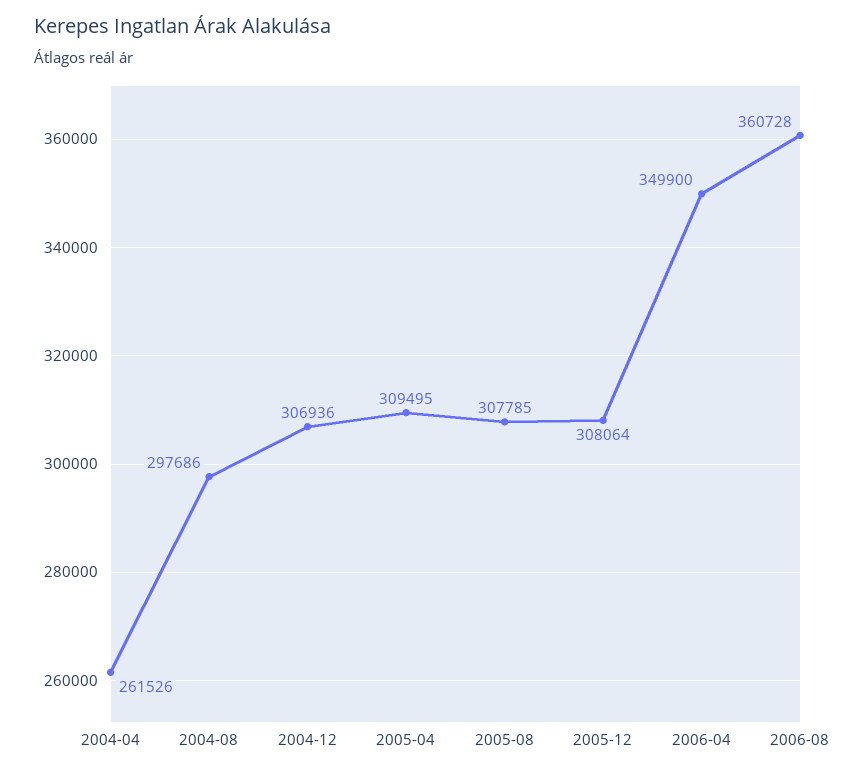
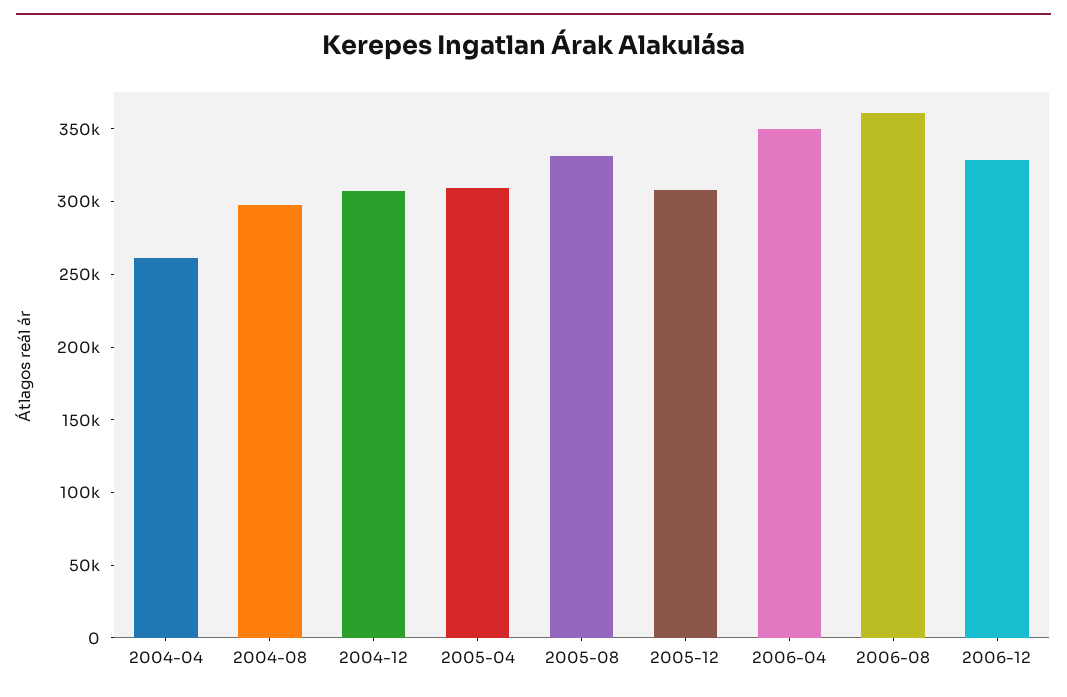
2005-08: 307785 -> 330000
2006-12: none -> 330000

